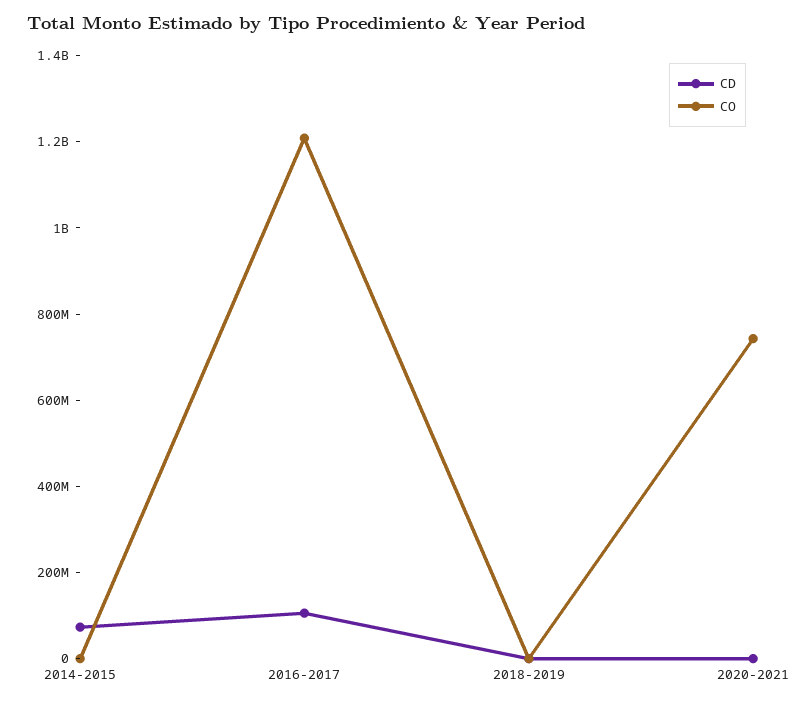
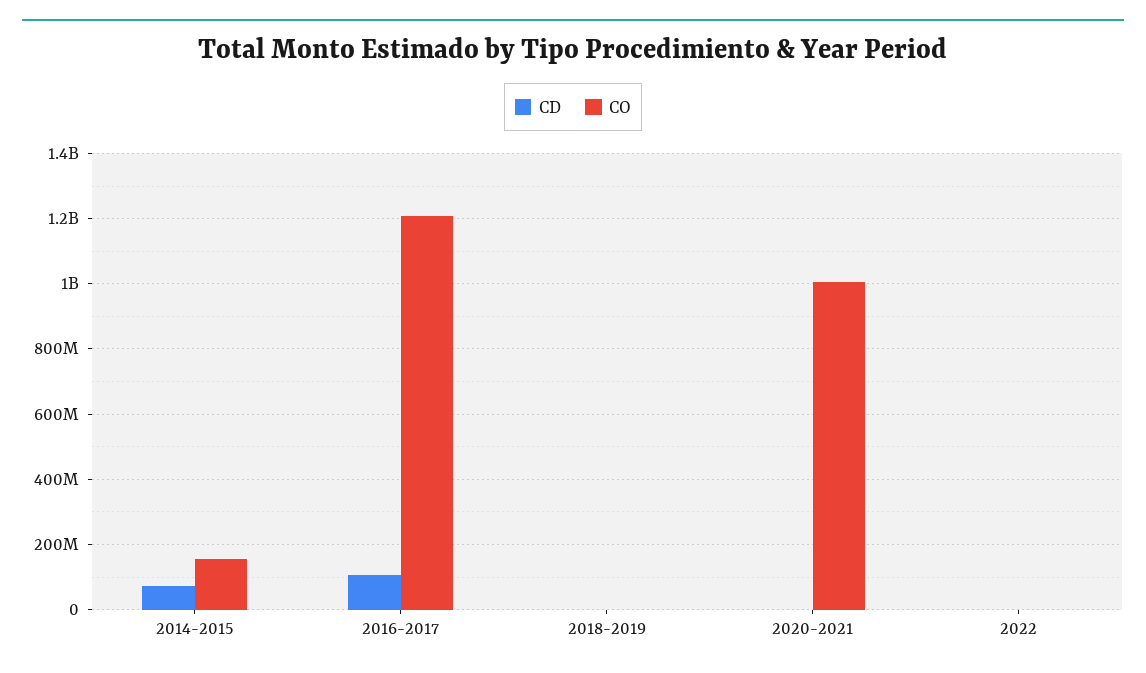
CO, 2014-2015: 0 -> 160000000
CO, 2020-2021: 750000000 -> 1000000000
CD, 2022: none -> 0
CO, 2022: none -> 0

